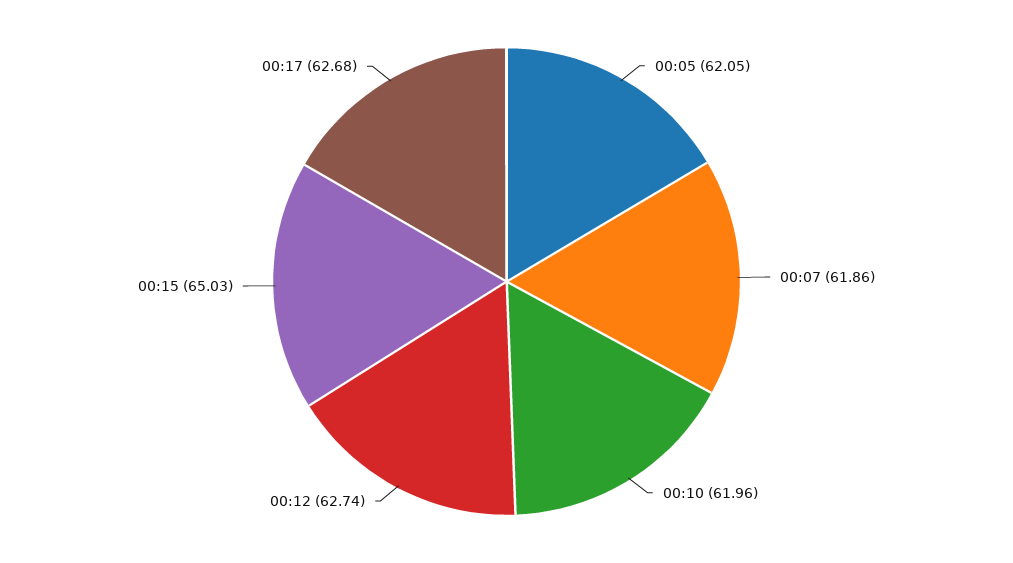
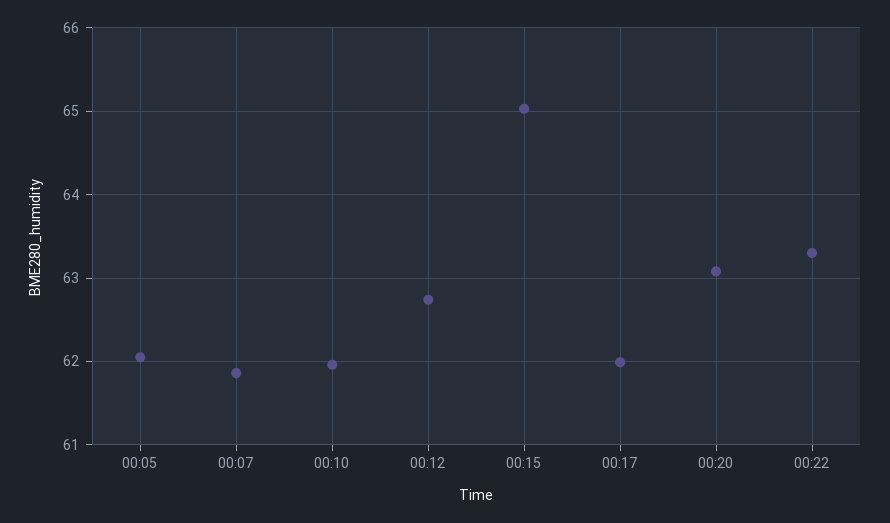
00:17: 62.68 -> 62
00:20: none -> 63.1
00:22: none -> 63.3

